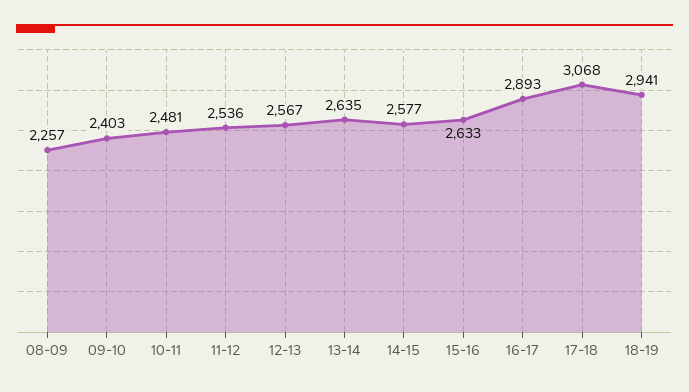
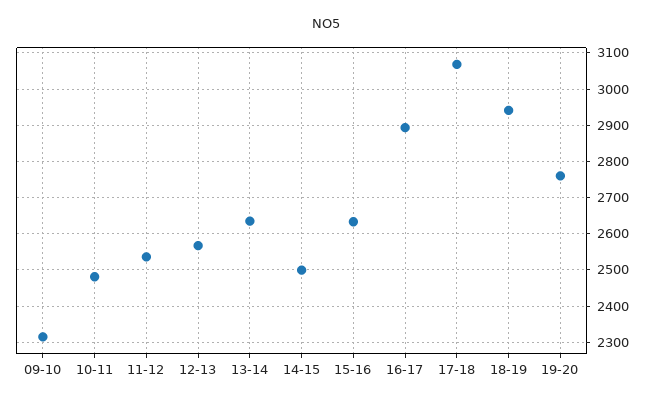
08-09: 2257 -> none
09-10: 2403 -> 2320
14-15: 2577 -> 2500
19-20: none -> 2760

